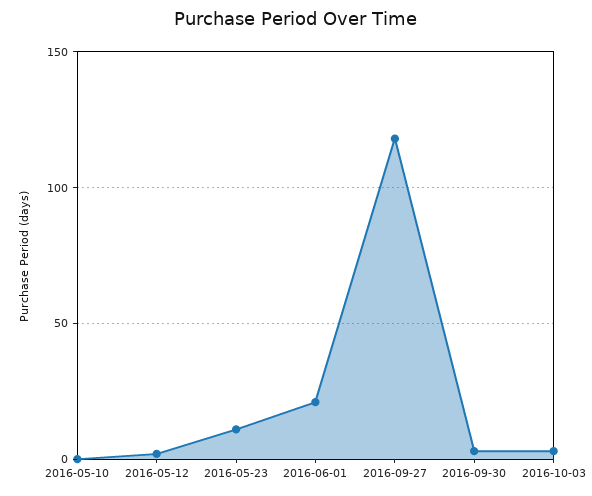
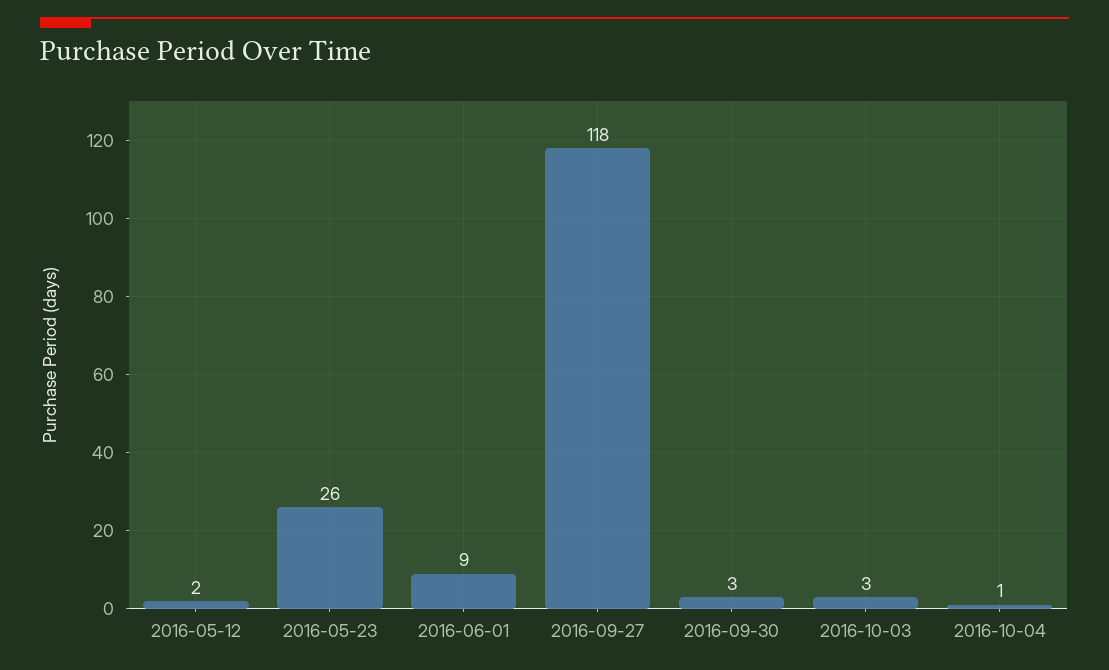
2016-05-10: 0 -> none
2016-05-23: 10 -> 26
2016-06-01: 20 -> 9
2016-10-04: none -> 1

